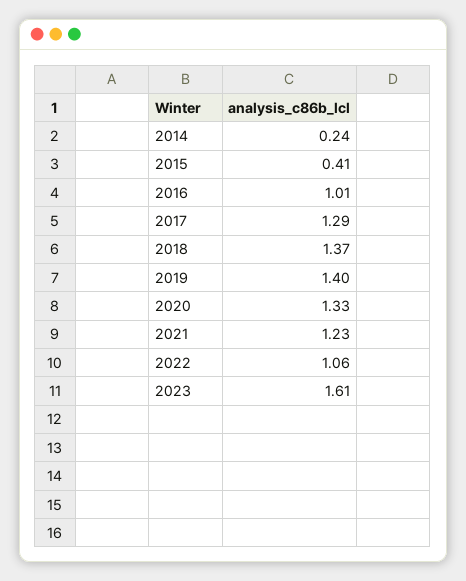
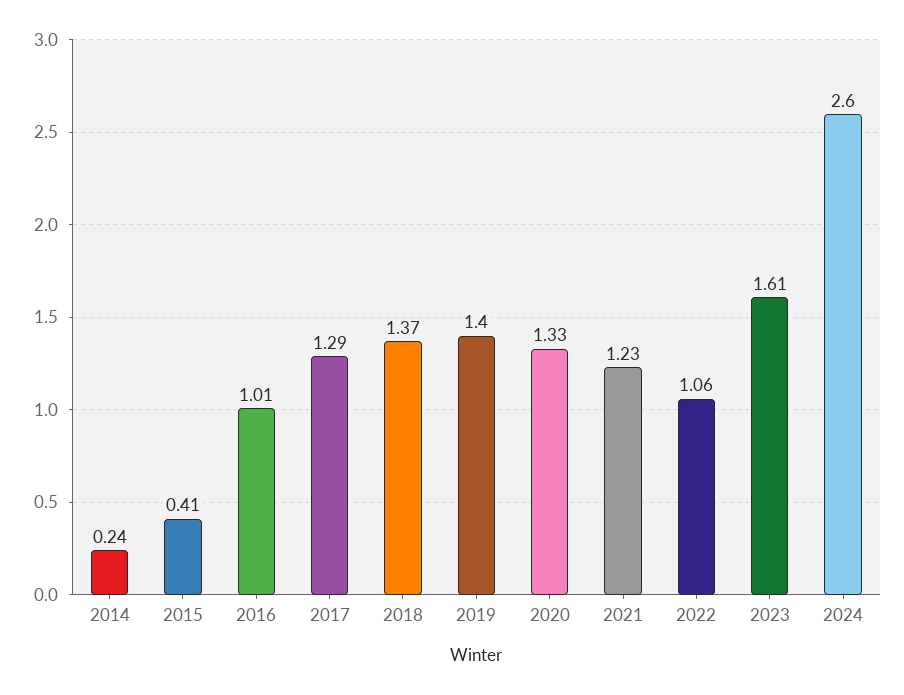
2024: none -> 2.6

